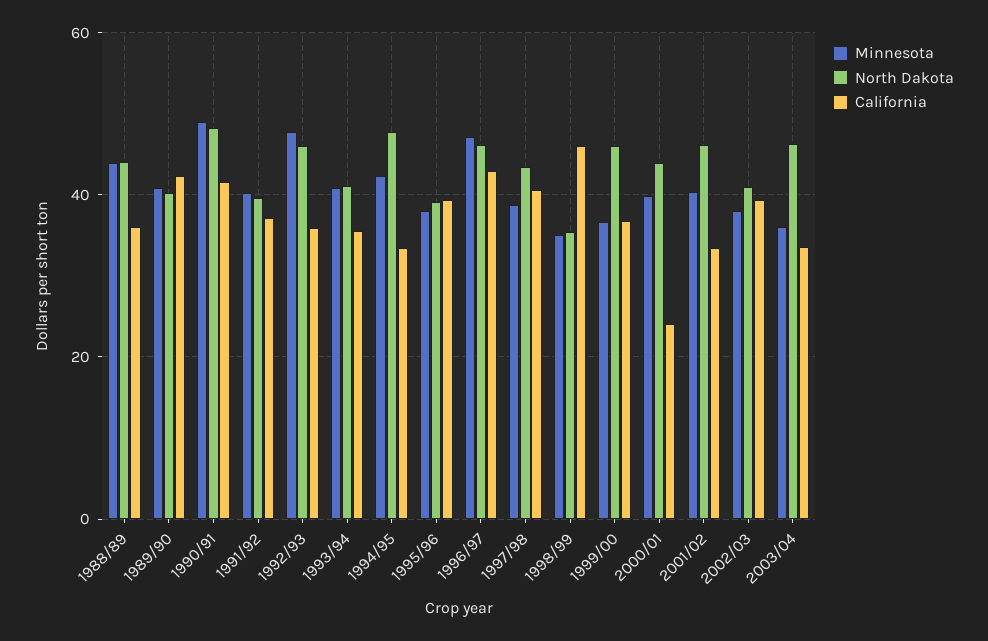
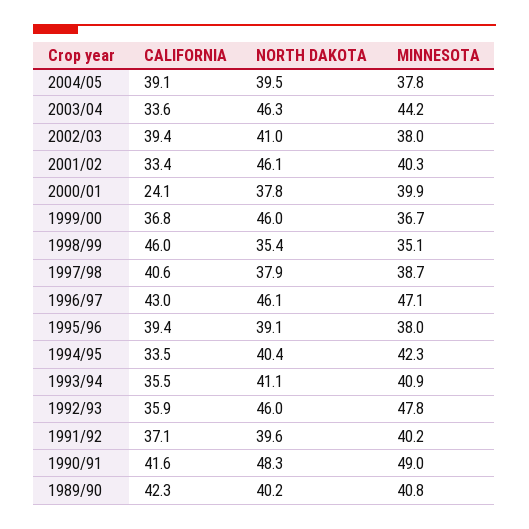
Minnesota, 1988/89: 44 -> none
North Dakota, 1988/89: 44 -> none
California, 1988/89: 36 -> none
North Dakota, 1994/95: 48 -> 40.4
North Dakota, 1997/98: 44 -> 37.9
North Dakota, 2000/01: 44 -> 37.8
Minnesota, 2003/04: 36 -> 44.2
California, 2004/05: none -> 39.1
North Dakota, 2004/05: none -> 39.5
Minnesota, 2004/05: none -> 37.8

